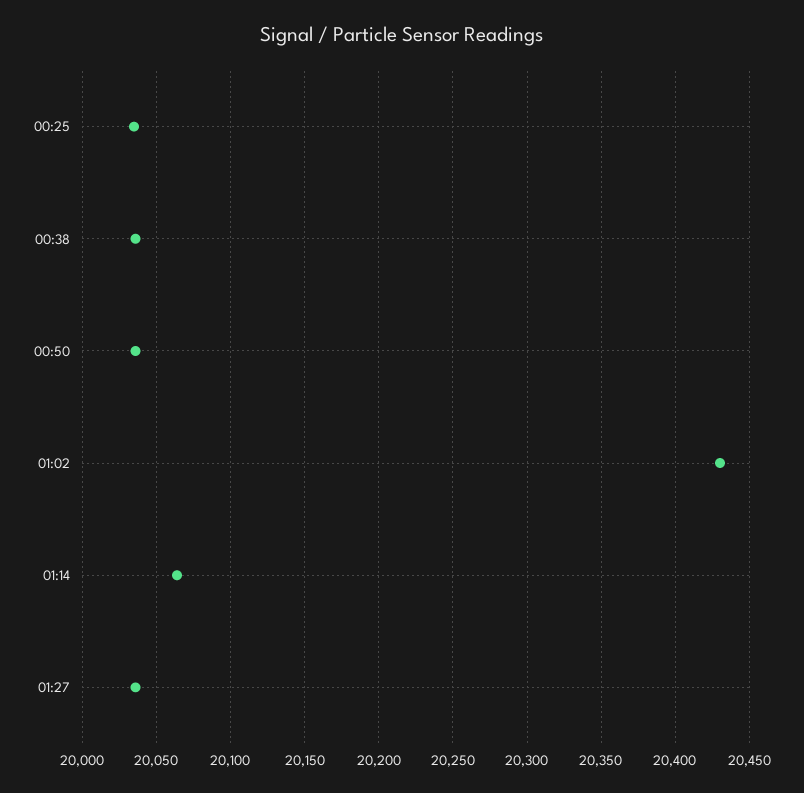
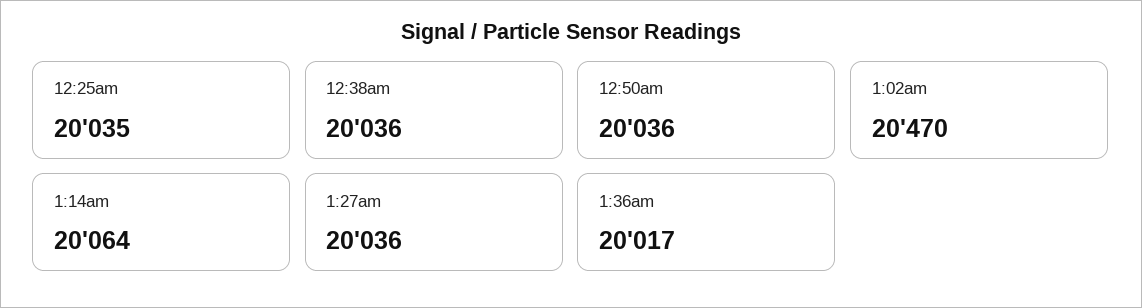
01:02: 20430 -> 20470
1:36am: none -> 20017

